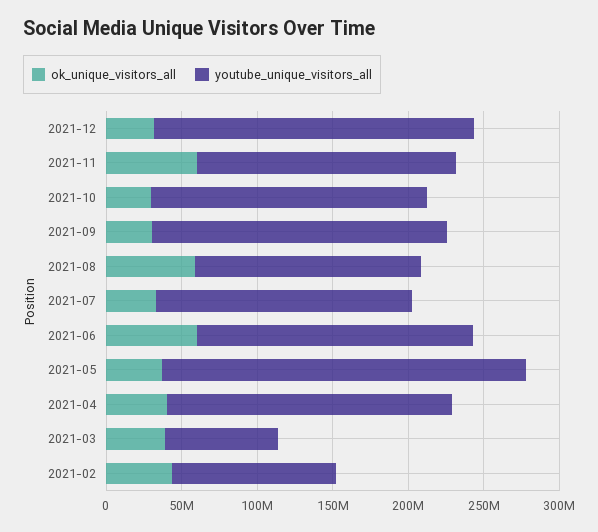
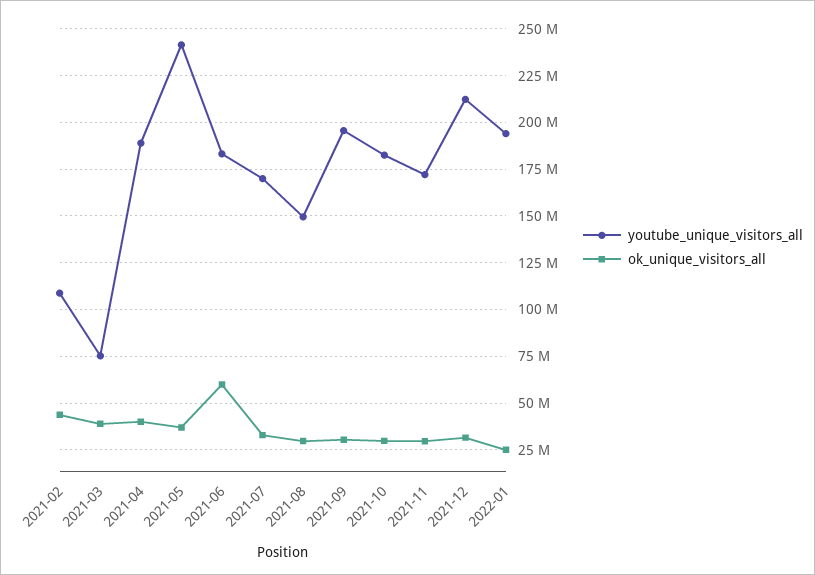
ok_unique_visitors_all, 2021-11: 60000000 -> 30000000
ok_unique_visitors_all, 2021-08: 60000000 -> 30000000
youtube_unique_visitors_all, 2022-01: none -> 195000000
ok_unique_visitors_all, 2022-01: none -> 25000000

